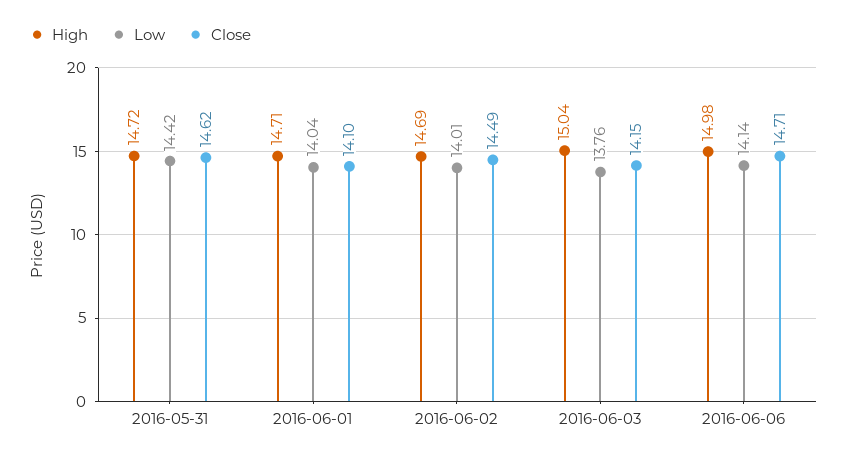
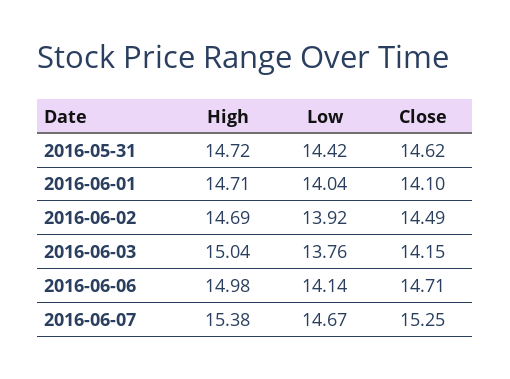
Low, 2016-06-02: 14.01 -> 13.92
High, 2016-06-07: none -> 15.38
Low, 2016-06-07: none -> 14.67
Close, 2016-06-07: none -> 15.25

